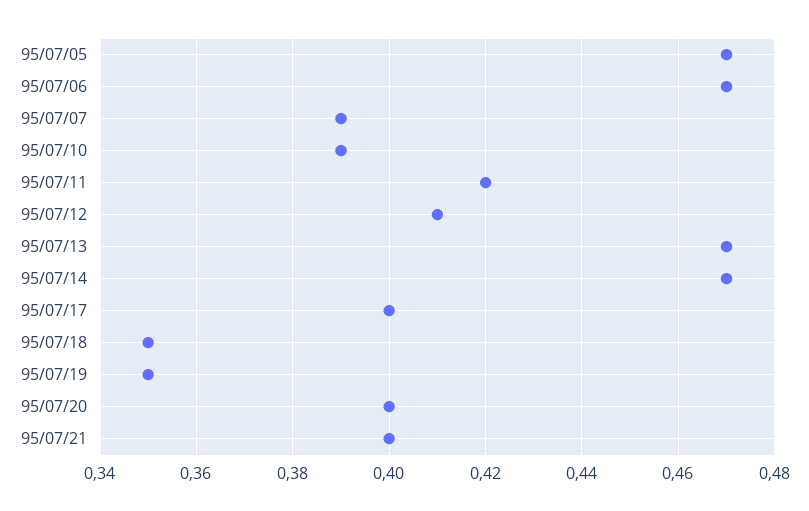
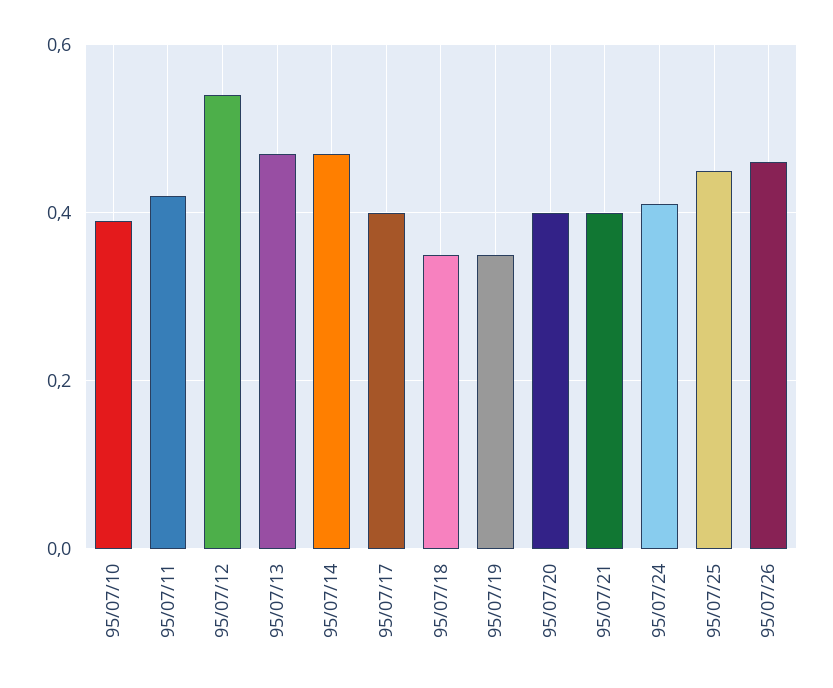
95/07/05: 0.47 -> none
95/07/06: 0.47 -> none
95/07/07: 0.39 -> none
95/07/12: 0.41 -> 0.55
95/07/24: none -> 0.4
95/07/25: none -> 0.45
95/07/26: none -> 0.45

